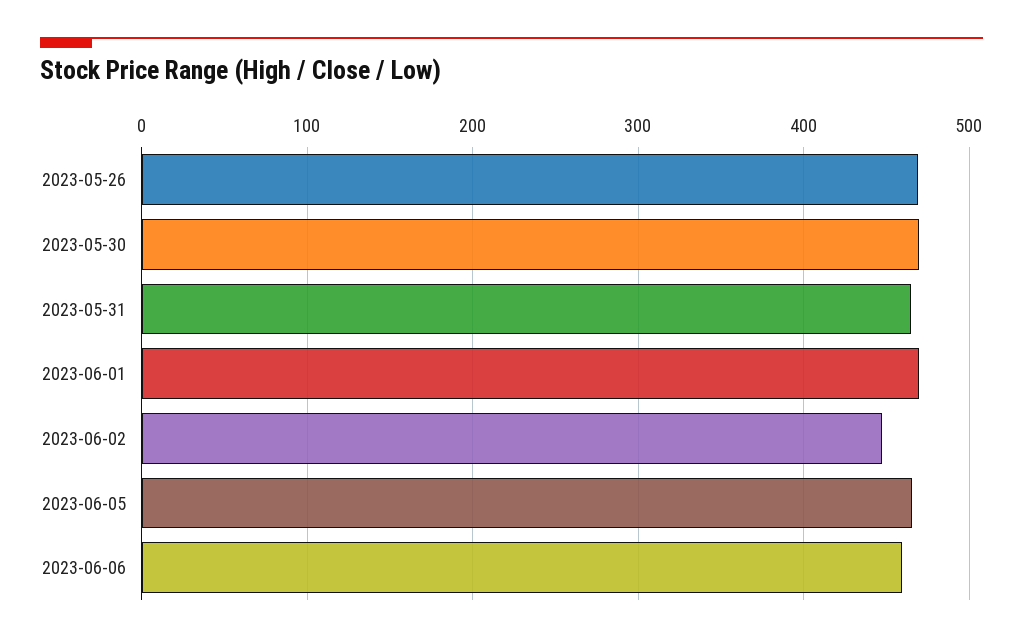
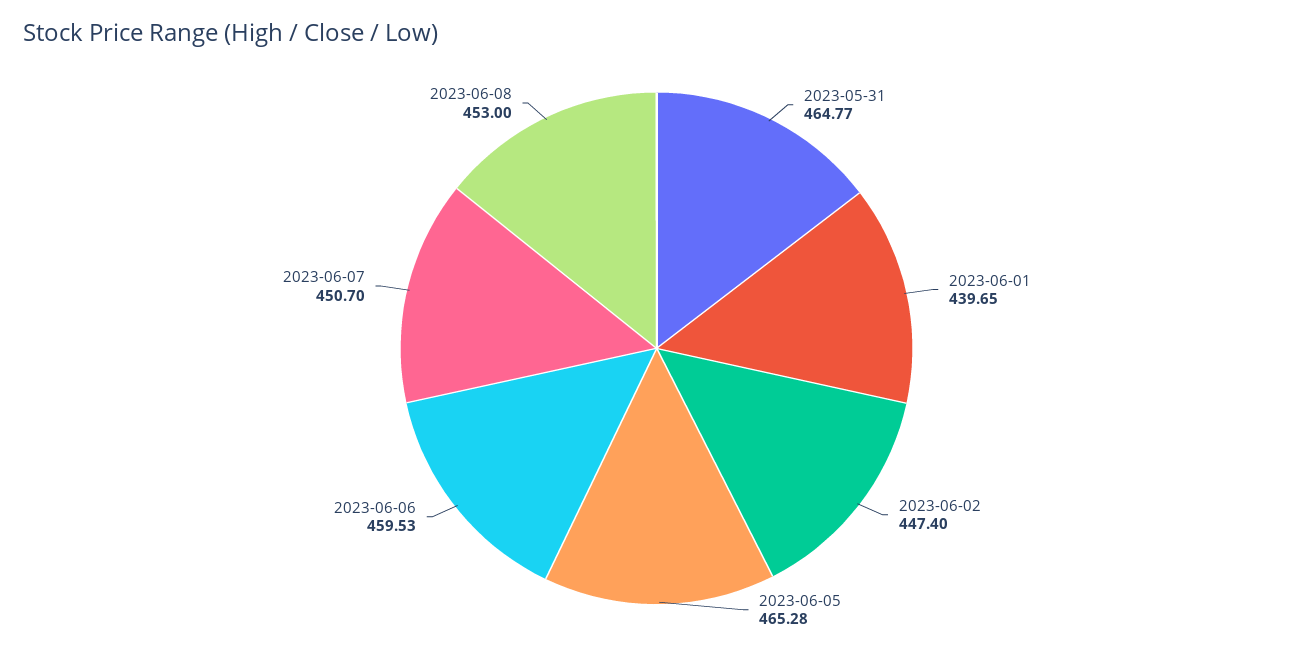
2023-05-26: 470 -> none
2023-05-30: 470 -> none
2023-06-01: 470 -> 439.65
2023-06-07: none -> 450.7
2023-06-08: none -> 453

